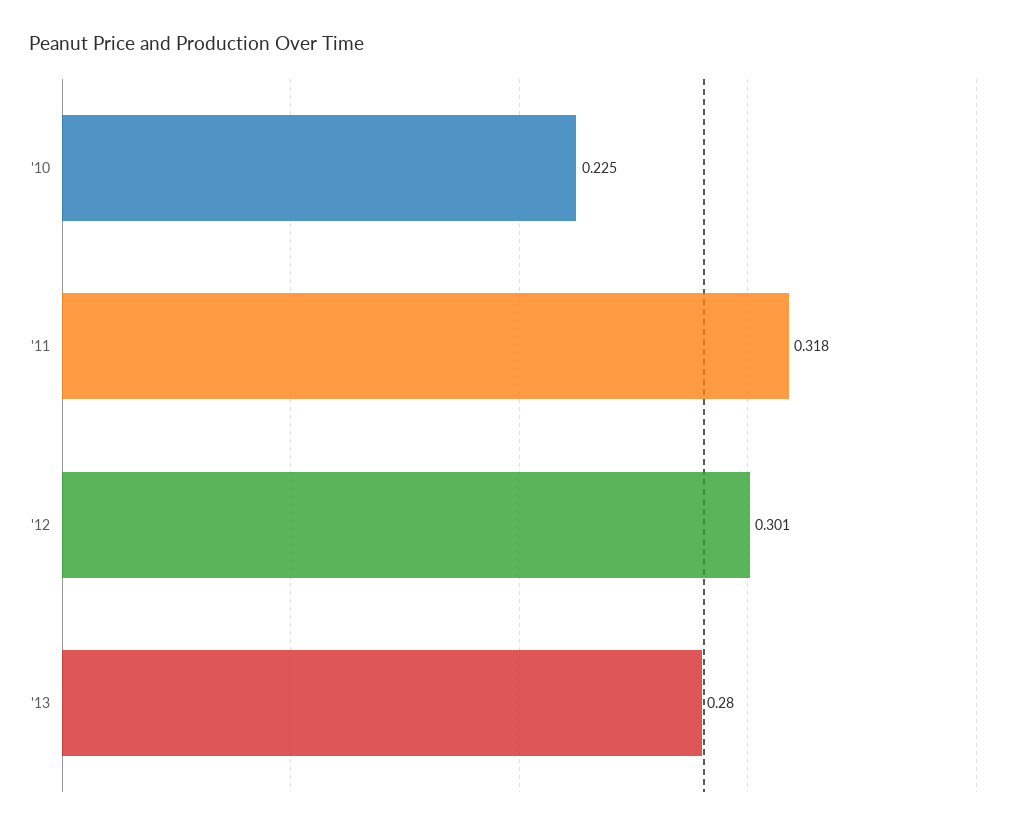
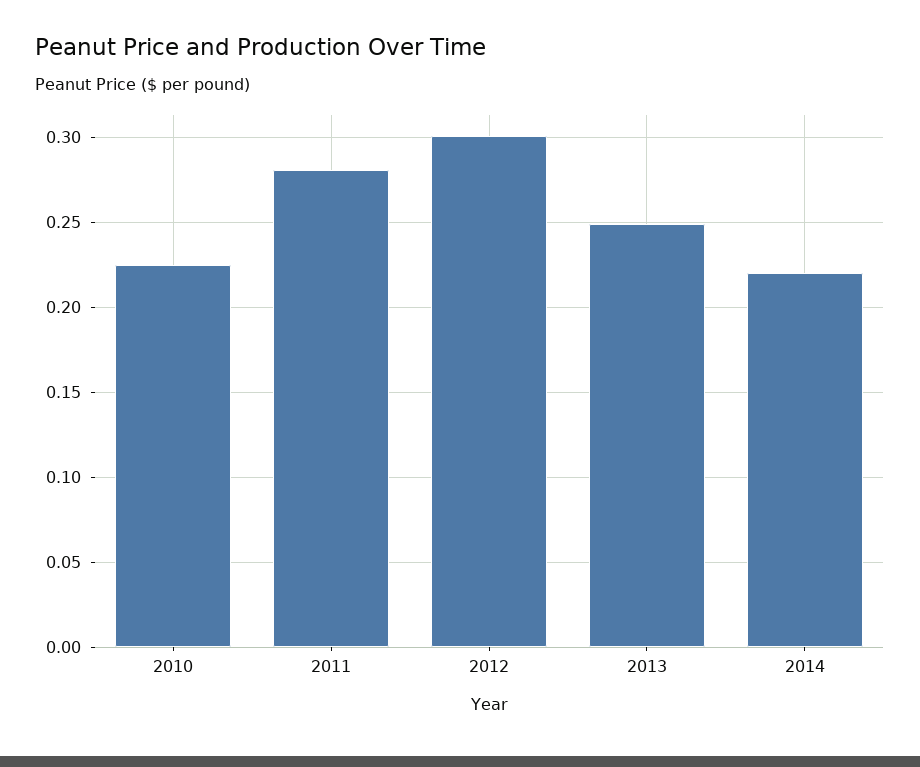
'11: 0.318 -> 0.28
'13: 0.28 -> 0.25
2014: none -> 0.22

